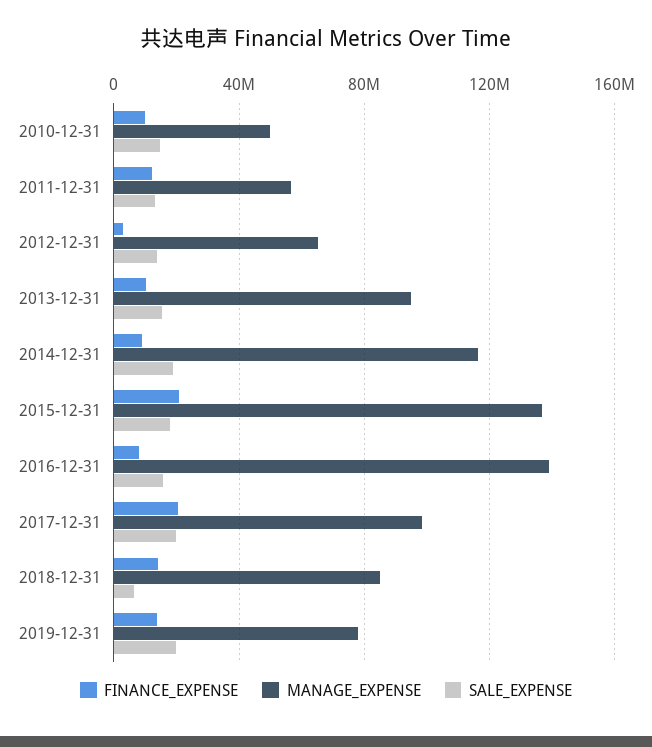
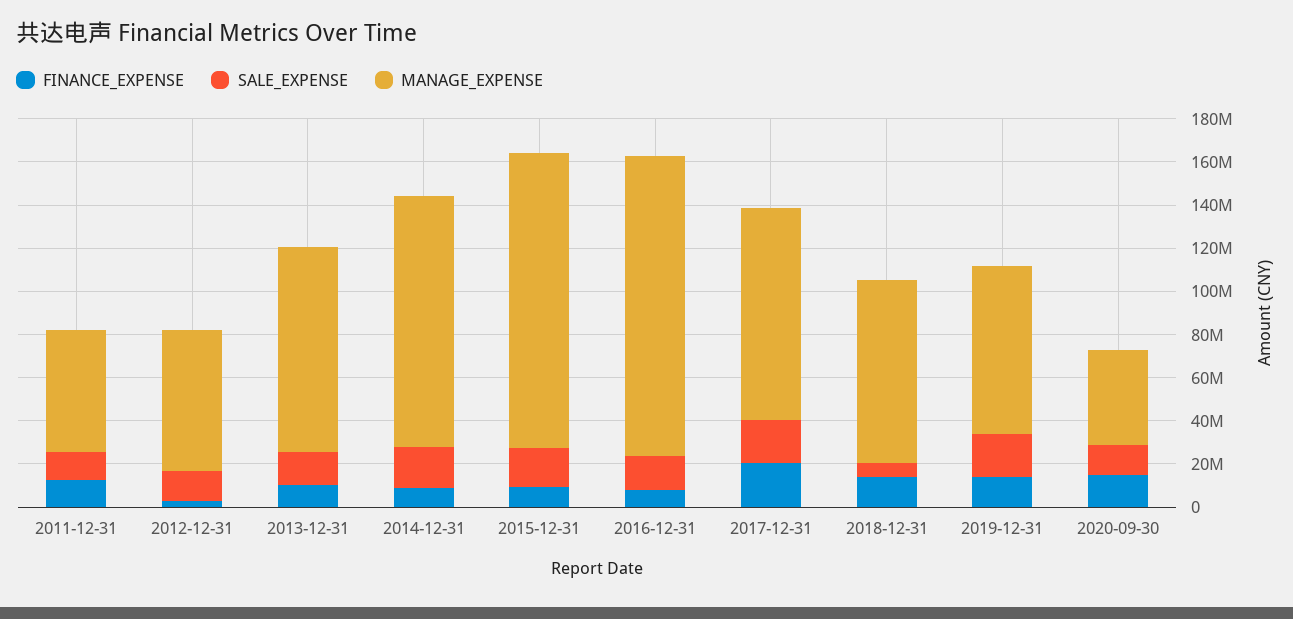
FINANCE_EXPENSE, 2010-12-31: 10000000 -> none
MANAGE_EXPENSE, 2010-12-31: 50000000 -> none
SALE_EXPENSE, 2010-12-31: 15000000 -> none
FINANCE_EXPENSE, 2015-12-31: 20000000 -> 10000000
FINANCE_EXPENSE, 2020-09-30: none -> 15000000
SALE_EXPENSE, 2020-09-30: none -> 15000000
MANAGE_EXPENSE, 2020-09-30: none -> 45000000

